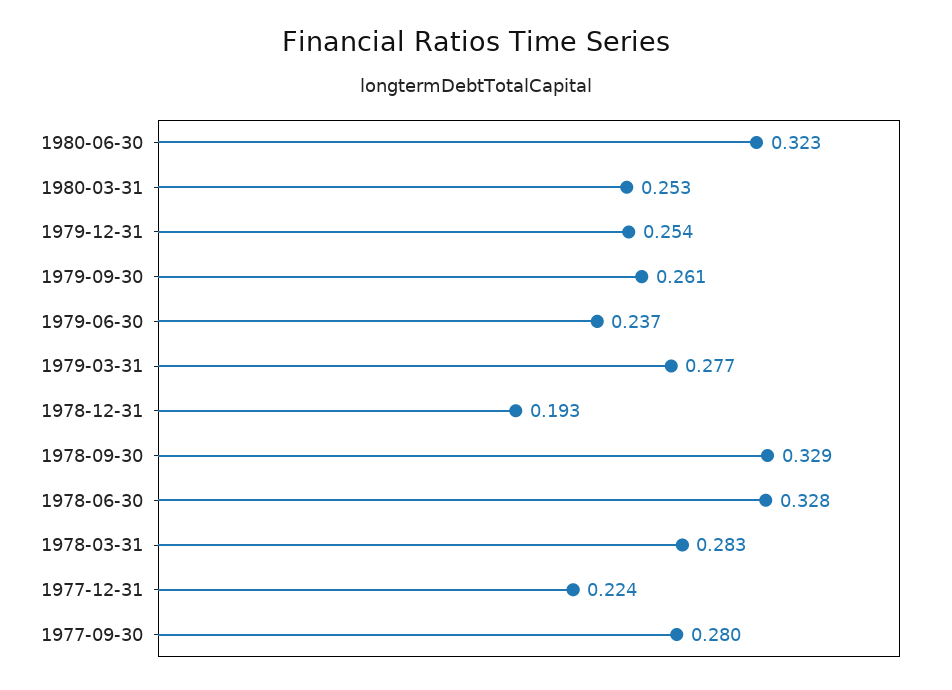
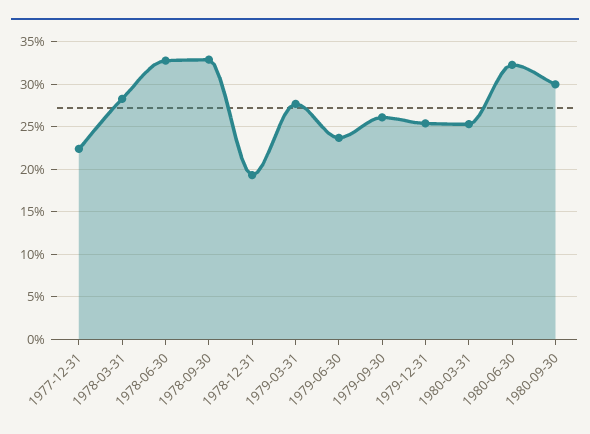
1977-09-30: 0.28 -> none
1980-09-30: none -> 0.3

